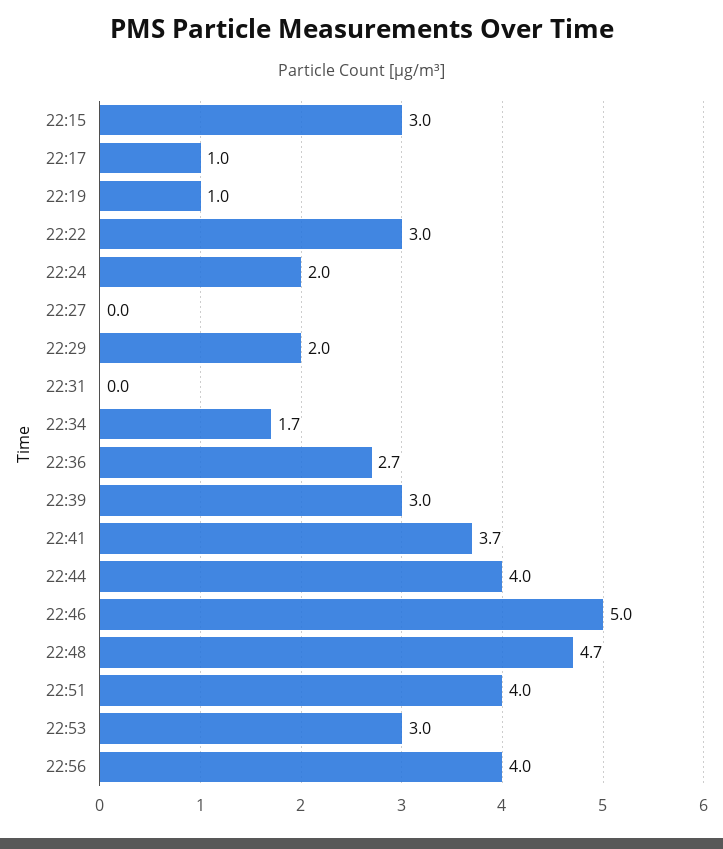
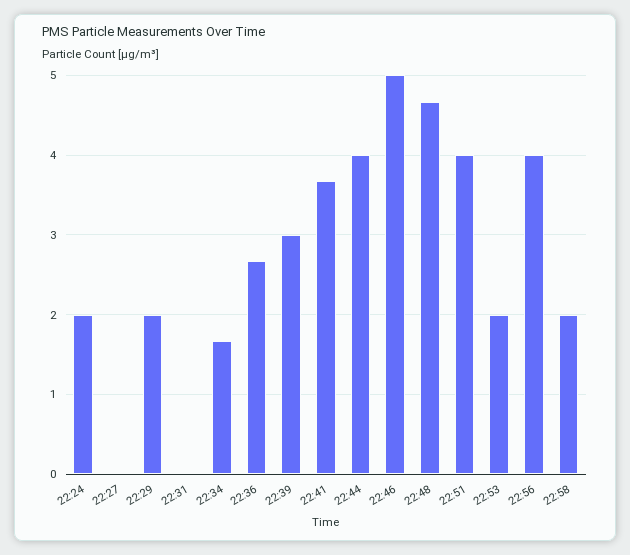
22:15: 3 -> none
22:17: 1 -> none
22:19: 1 -> none
22:22: 3 -> none
22:53: 3 -> 2
22:58: none -> 2

